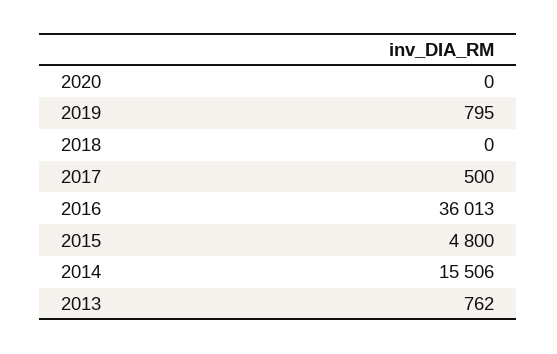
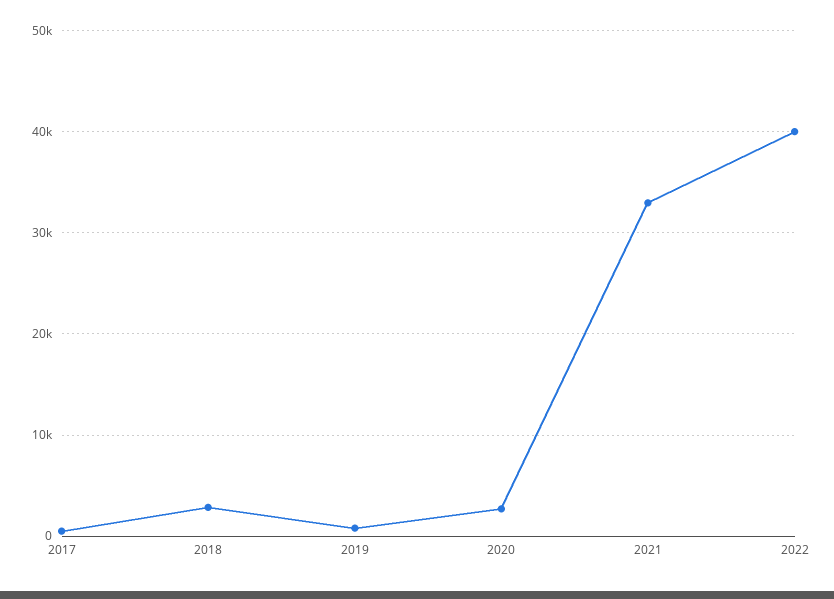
2020: 0 -> 3000
2018: 0 -> 3000
2016: 36013 -> none
2015: 4800 -> none
2014: 15506 -> none
2013: 762 -> none
2021: none -> 33000
2022: none -> 40000

